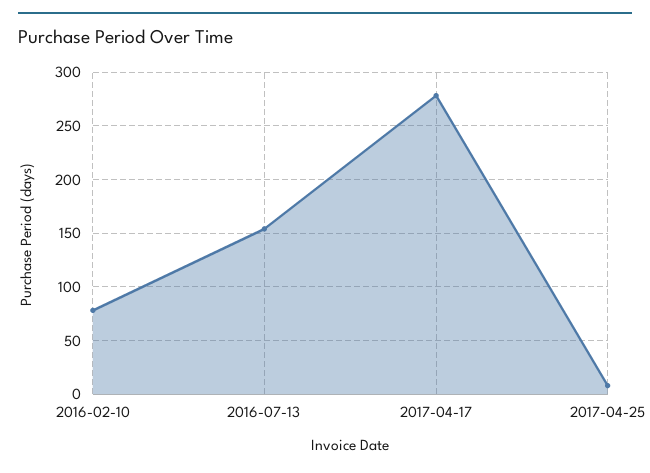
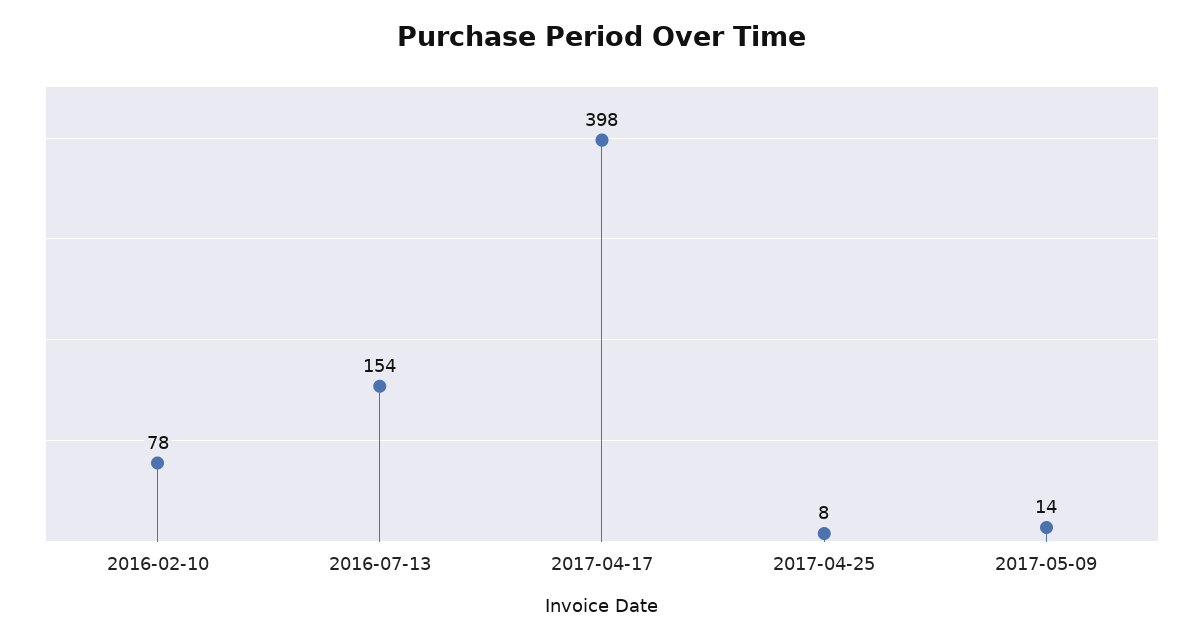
2017-04-17: 280 -> 398
2017-05-09: none -> 14

